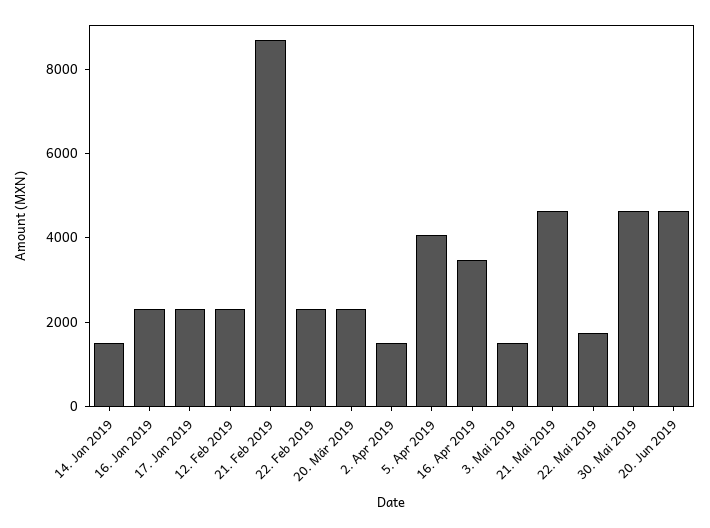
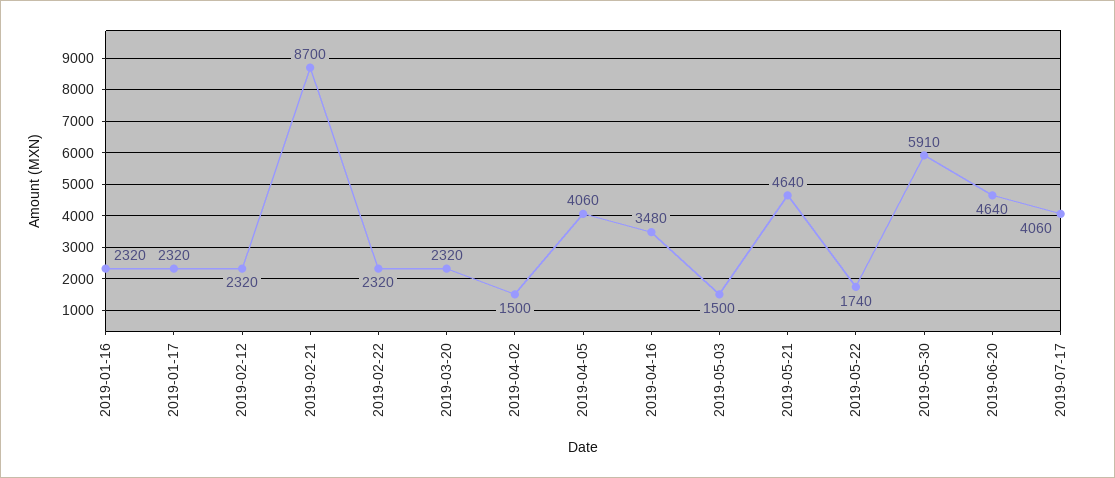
14. Jan 2019: 1500 -> none
30. Mai 2019: 4500 -> 5910
2019-07-17: none -> 4060

